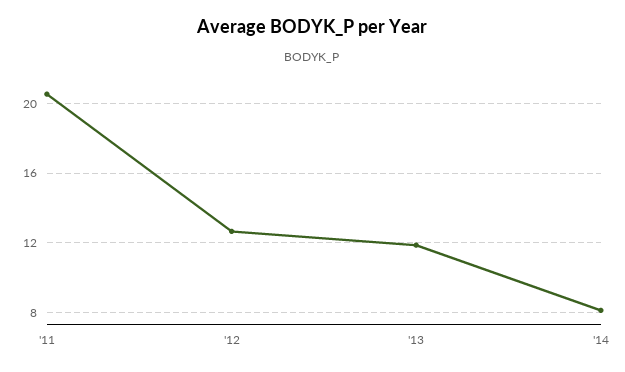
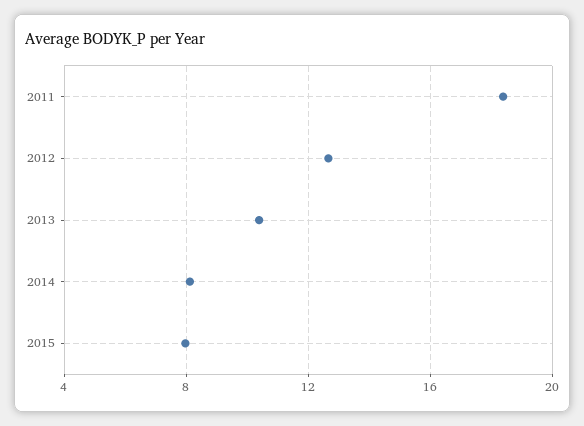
'11: 20.5 -> 18.5
'13: 12 -> 10.5
2015: none -> 8

